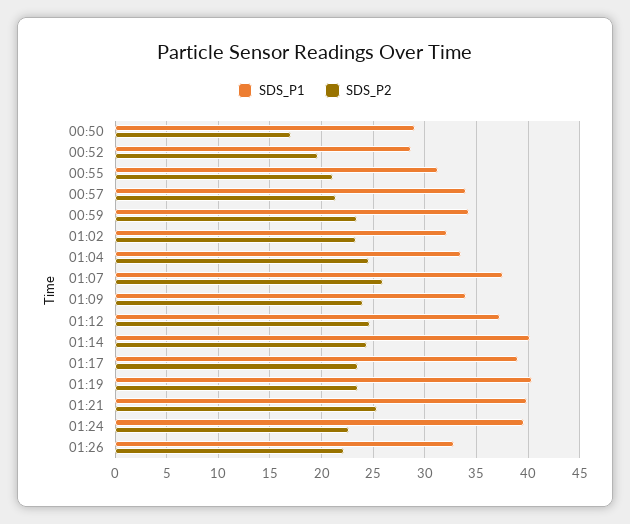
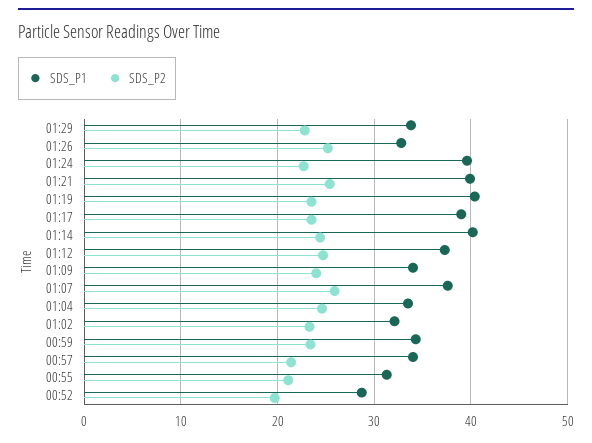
SDS_P1, 00:50: 29 -> none
SDS_P2, 00:50: 17 -> none
SDS_P2, 01:26: 22 -> 25
SDS_P1, 01:29: none -> 34
SDS_P2, 01:29: none -> 23

